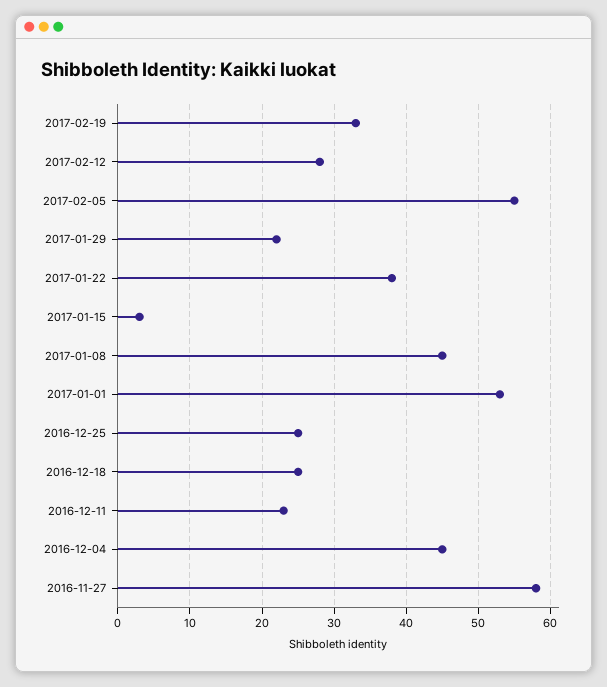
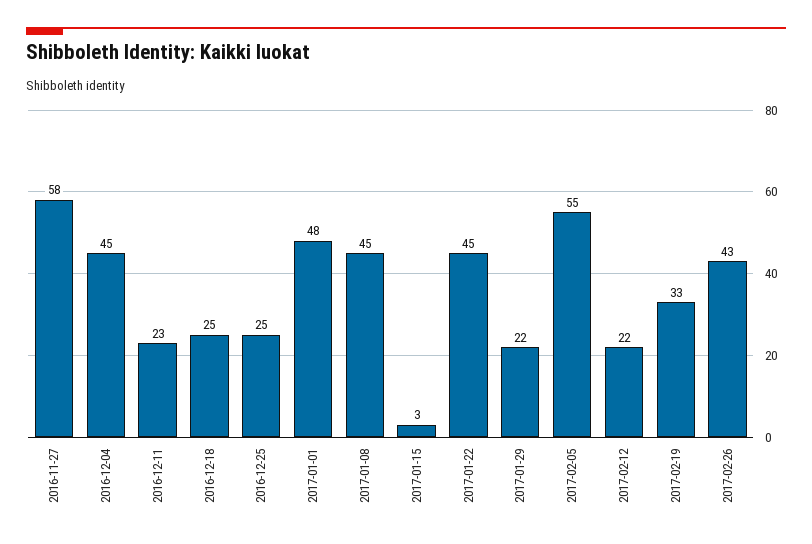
2017-02-12: 28 -> 22
2017-01-22: 38 -> 45
2017-01-01: 53 -> 48
2017-02-26: none -> 43

